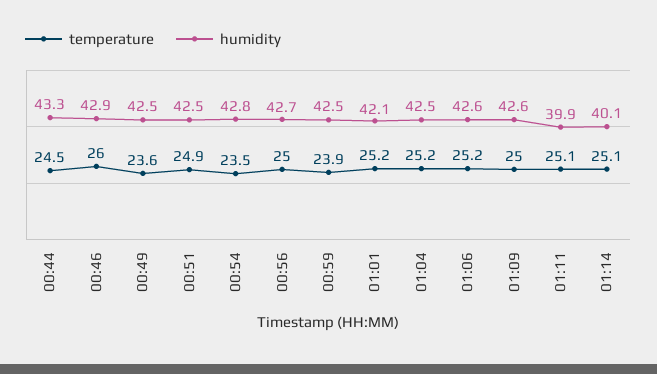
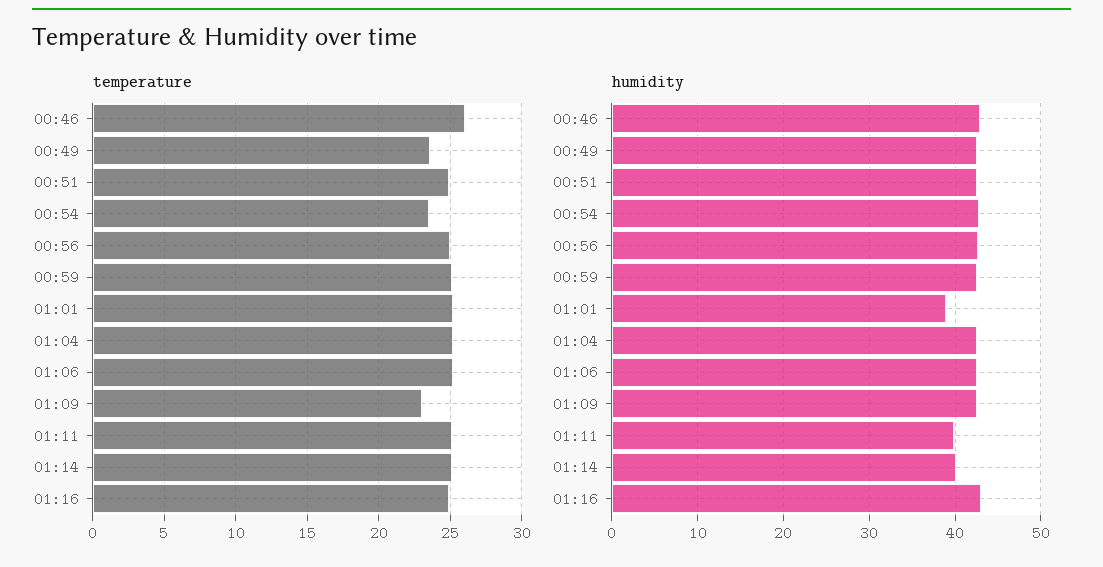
temperature, 00:44: 24.5 -> none
humidity, 00:44: 43.3 -> none
temperature, 00:59: 23.9 -> 25
humidity, 01:01: 42.1 -> 39
temperature, 01:09: 25 -> 23
temperature, 01:16: none -> 25
humidity, 01:16: none -> 43

